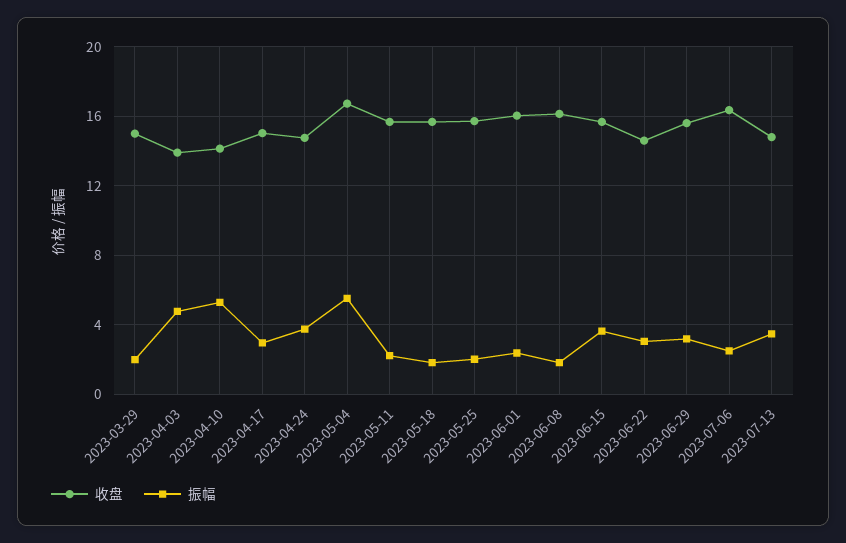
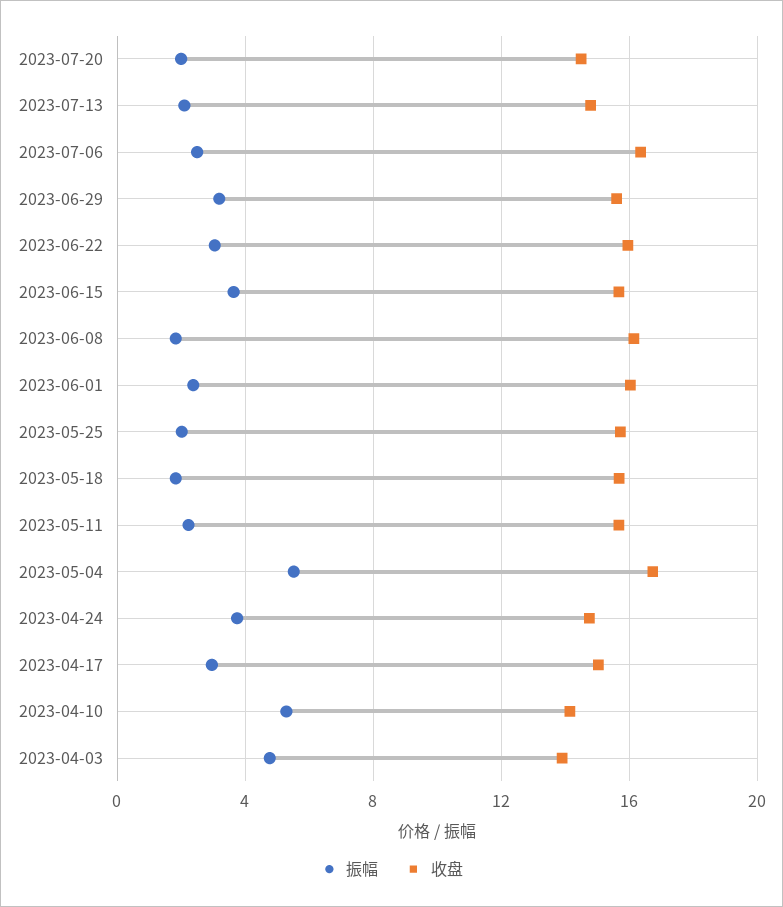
收盘, 2023-03-29: 15 -> none
振幅, 2023-03-29: 2 -> none
收盘, 2023-06-22: 14.5 -> 16
振幅, 2023-07-13: 3.5 -> 2
振幅, 2023-07-20: none -> 2
收盘, 2023-07-20: none -> 14.5

